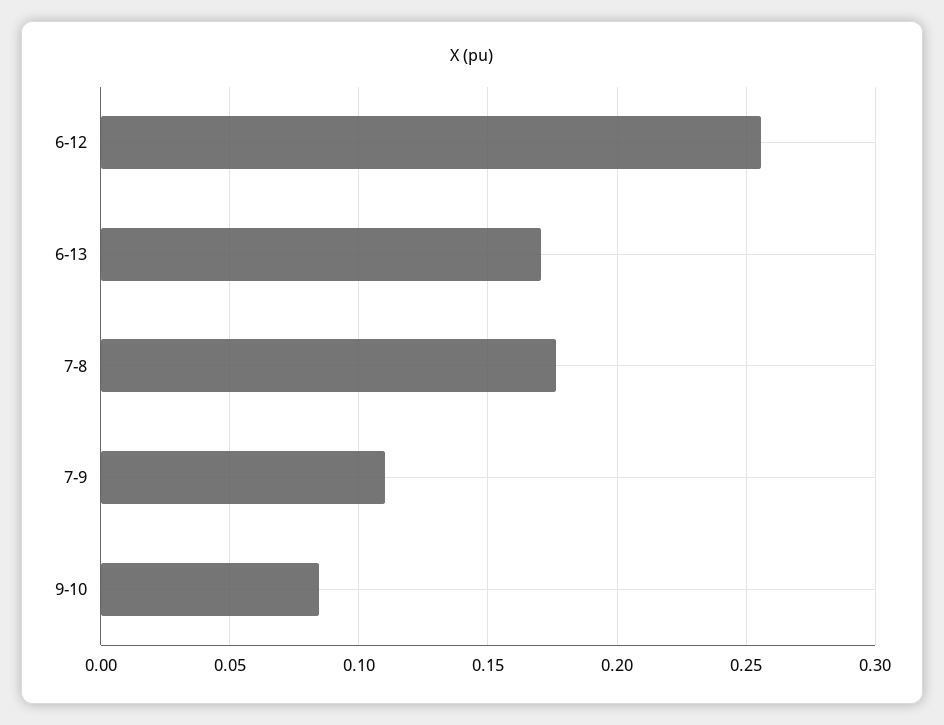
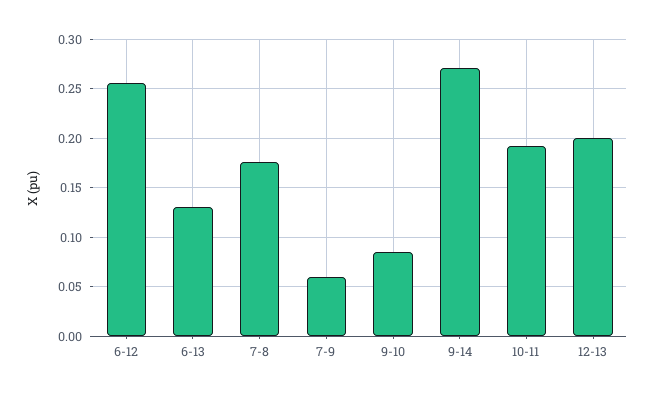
6-13: 0.17 -> 0.13
7-9: 0.11 -> 0.06
9-14: none -> 0.27
10-11: none -> 0.19
12-13: none -> 0.2

